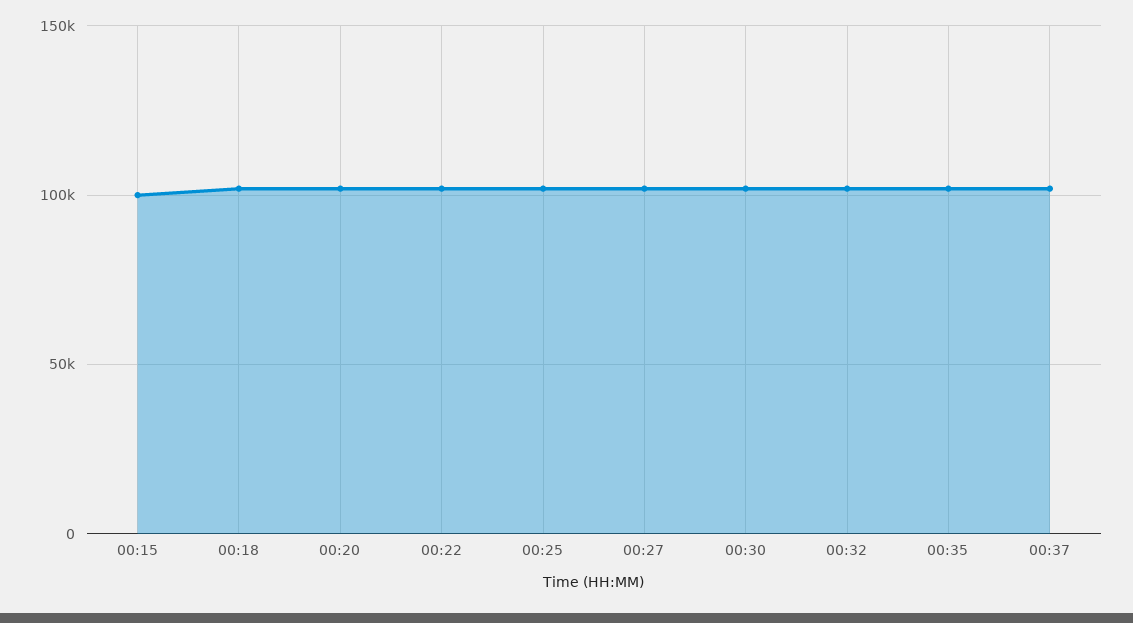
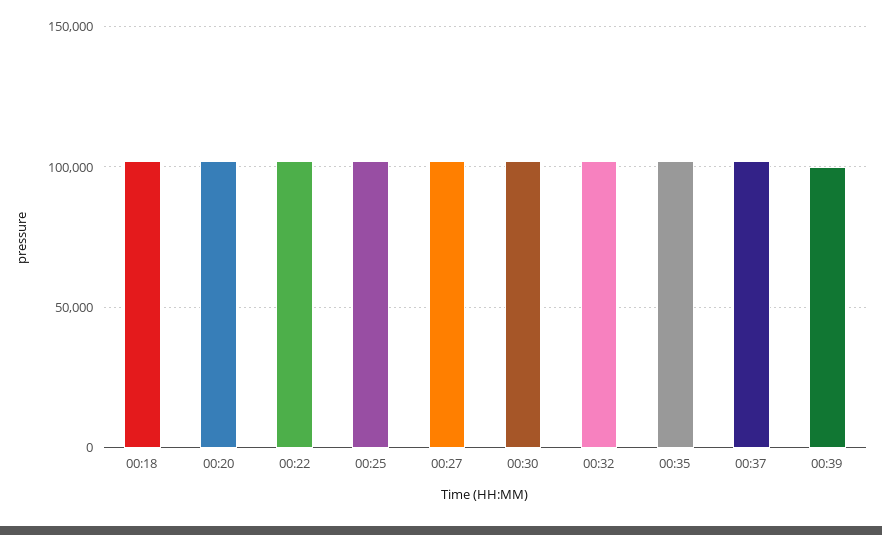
00:15: 100000 -> none
00:39: none -> 100000

